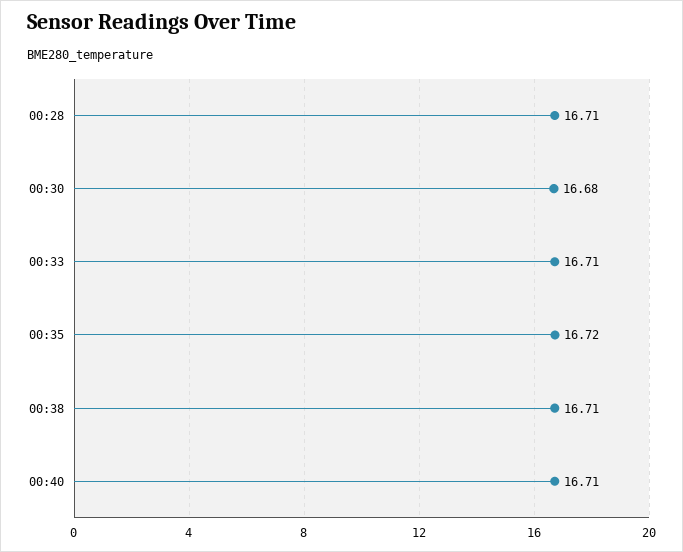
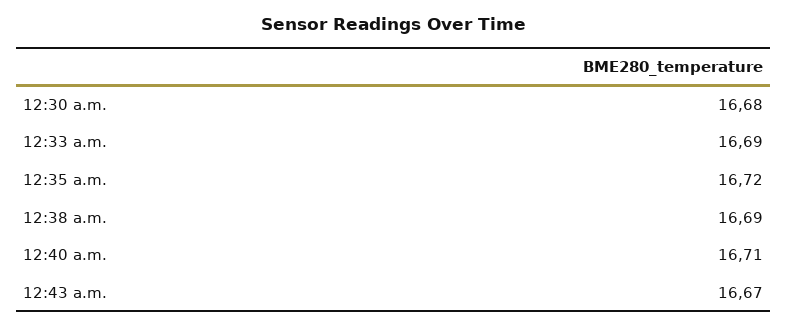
00:28: 16.71 -> none
00:33: 16.71 -> 16.69
00:38: 16.71 -> 16.69
12:43 a.m.: none -> 16.67

